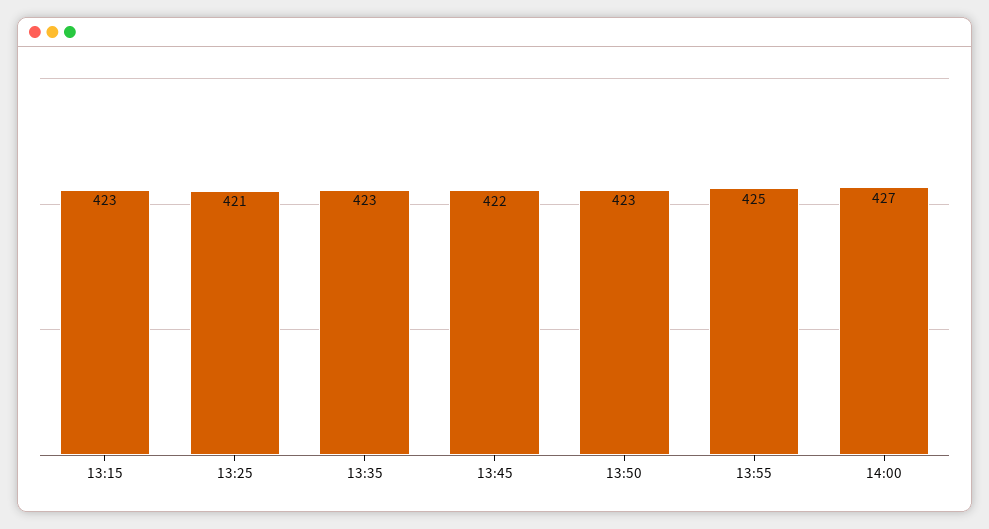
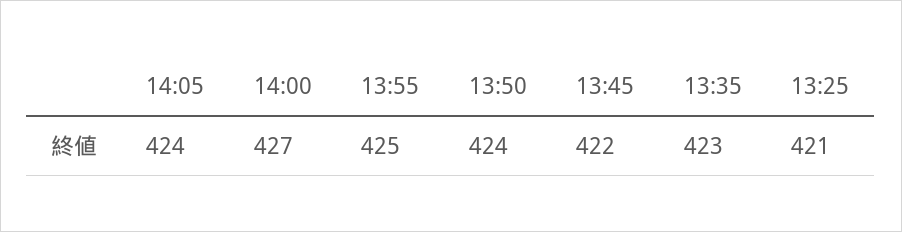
13:15: 423 -> none
13:50: 423 -> 424
14:05: none -> 424

